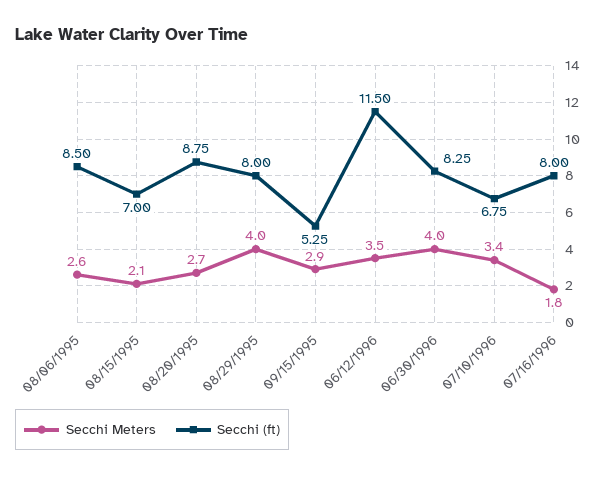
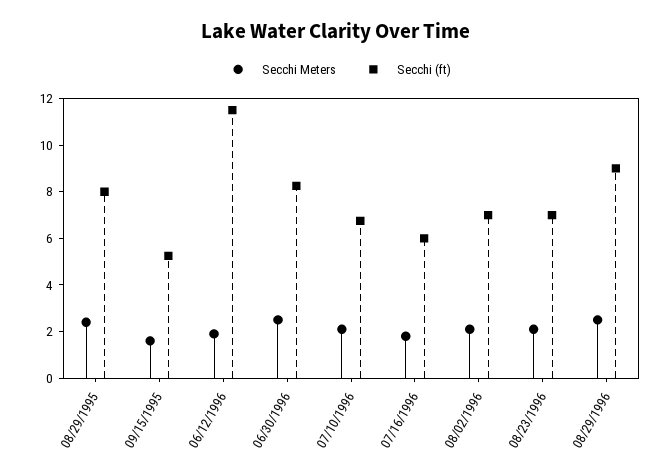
Secchi Meters, 08/06/1995: 2.6 -> none
Secchi (ft), 08/06/1995: 8.5 -> none
Secchi Meters, 08/15/1995: 2.1 -> none
Secchi (ft), 08/15/1995: 7 -> none
Secchi Meters, 08/20/1995: 2.7 -> none
Secchi (ft), 08/20/1995: 8.75 -> none
Secchi Meters, 08/29/1995: 4 -> 2.5
Secchi Meters, 09/15/1995: 2.9 -> 1.5
Secchi Meters, 06/12/1996: 3.5 -> 2
Secchi Meters, 06/30/1996: 4 -> 2.5
Secchi Meters, 07/10/1996: 3.4 -> 2
Secchi (ft), 07/16/1996: 8 -> 6
Secchi Meters, 08/02/1996: none -> 2
Secchi (ft), 08/02/1996: none -> 7
Secchi Meters, 08/23/1996: none -> 2
Secchi (ft), 08/23/1996: none -> 7
Secchi Meters, 08/29/1996: none -> 2.5
Secchi (ft), 08/29/1996: none -> 9

